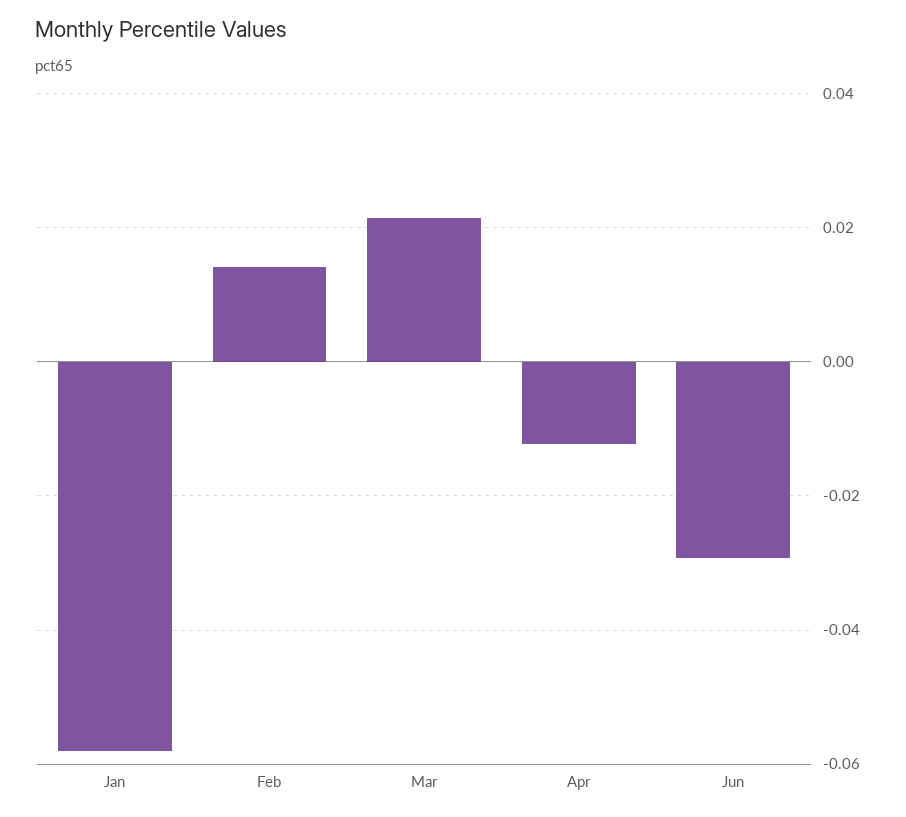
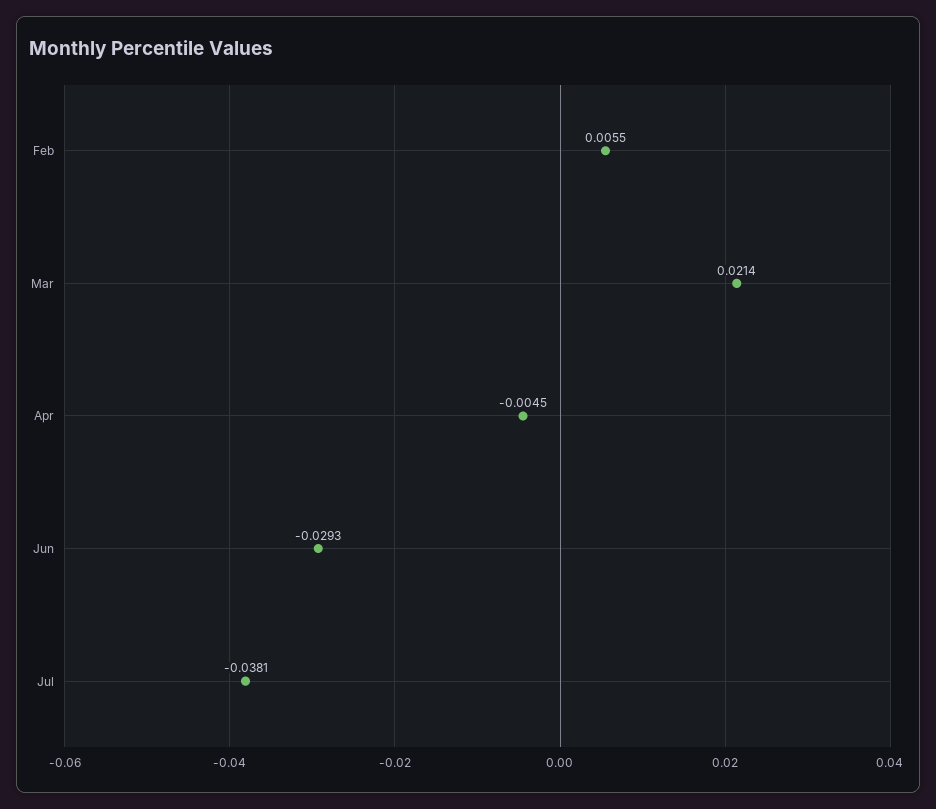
Jan: -0.058 -> none
Feb: 0.014 -> 0.0055
Apr: -0.012 -> -0.0045
Jul: none -> -0.0381

